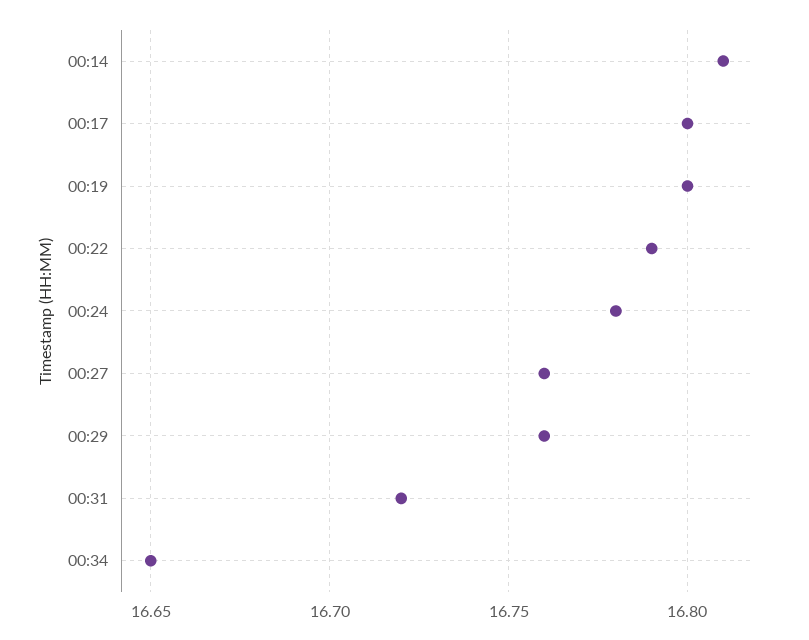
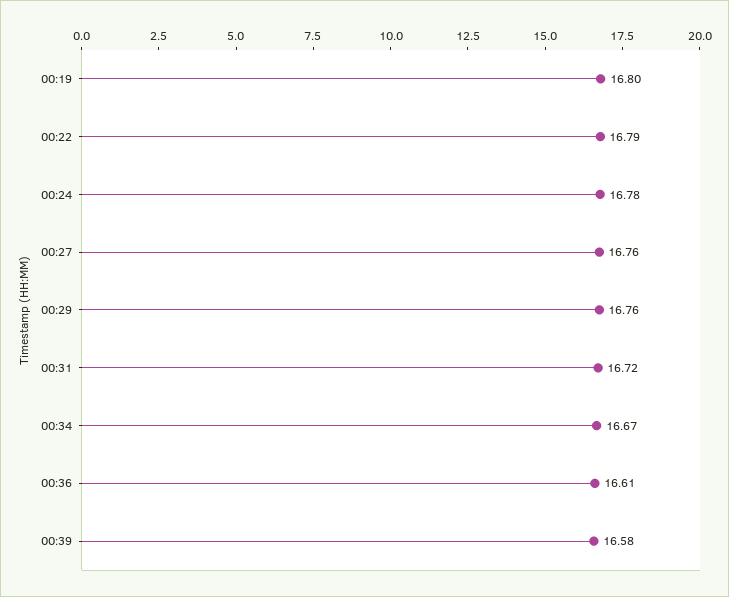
00:14: 16.81 -> none
00:17: 16.8 -> none
00:34: 16.65 -> 16.67
00:36: none -> 16.61
00:39: none -> 16.58

